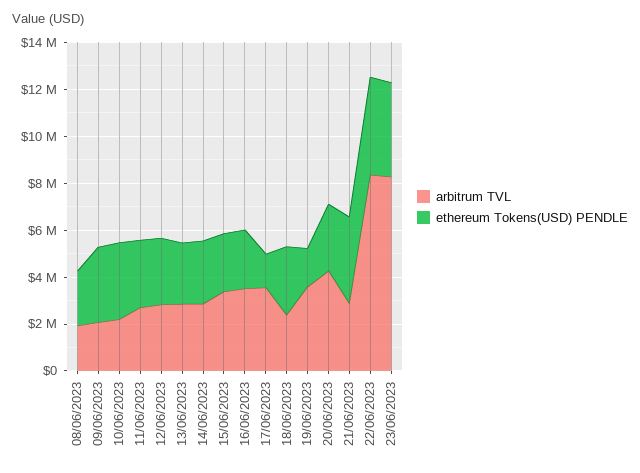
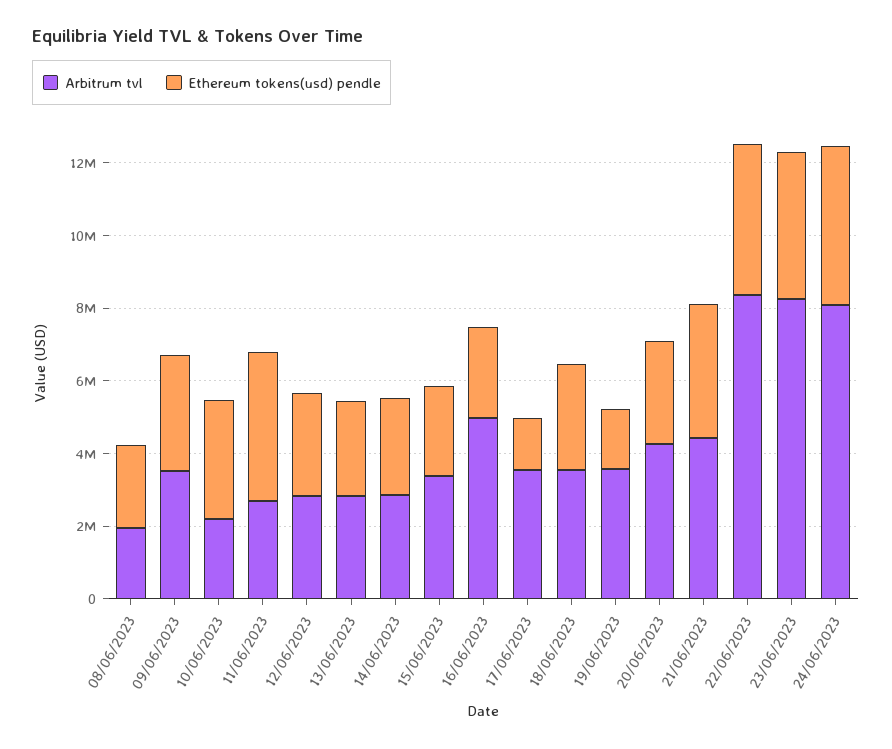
arbitrum TVL, 09/06/2023: 2000000 -> 3500000
ethereum Tokens(USD) PENDLE, 11/06/2023: 3000000 -> 4000000
arbitrum TVL, 16/06/2023: 3500000 -> 5000000
arbitrum TVL, 18/06/2023: 2500000 -> 3500000
arbitrum TVL, 21/06/2023: 3000000 -> 4500000
arbitrum TVL, 24/06/2023: none -> 8000000
ethereum Tokens(USD) PENDLE, 24/06/2023: none -> 4500000

